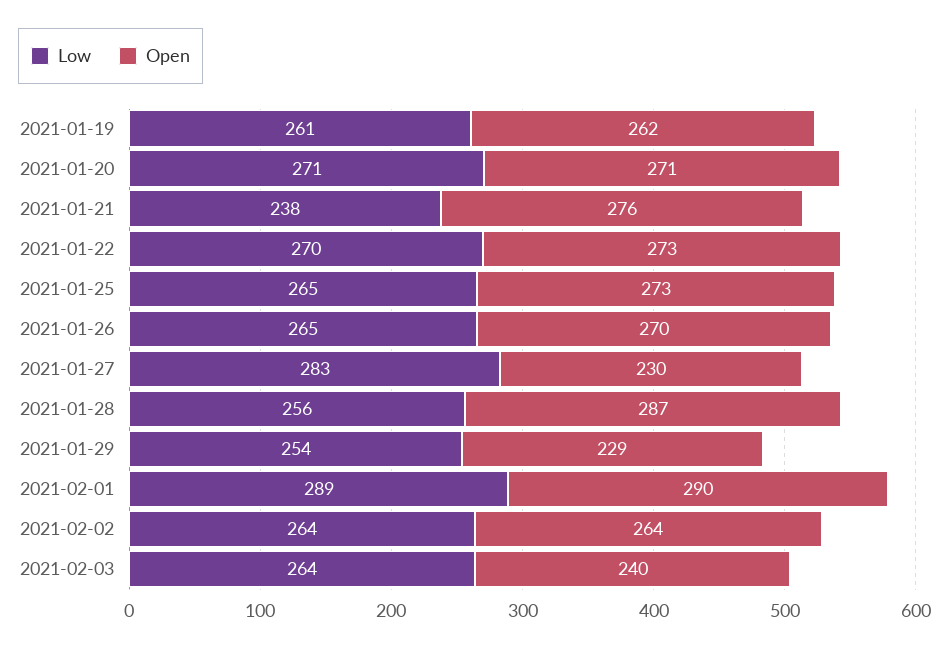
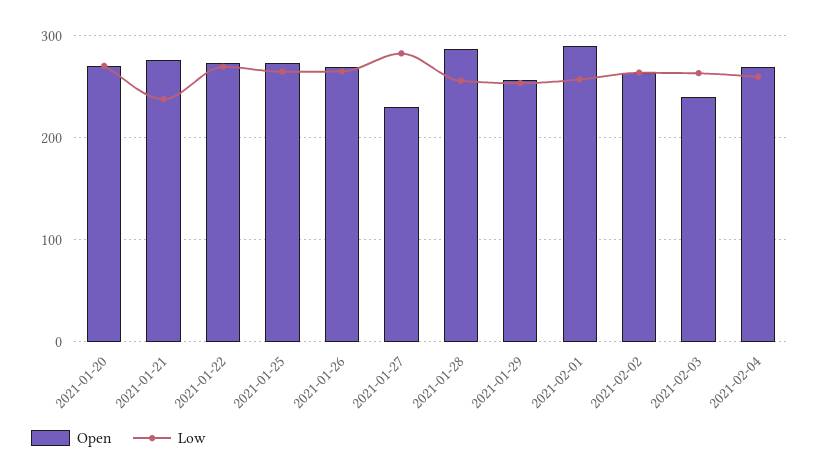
Low, 2021-01-19: 261 -> none
Open, 2021-01-19: 262 -> none
Open, 2021-01-29: 229 -> 260
Low, 2021-02-01: 289 -> 260
Open, 2021-02-04: none -> 270
Low, 2021-02-04: none -> 260

